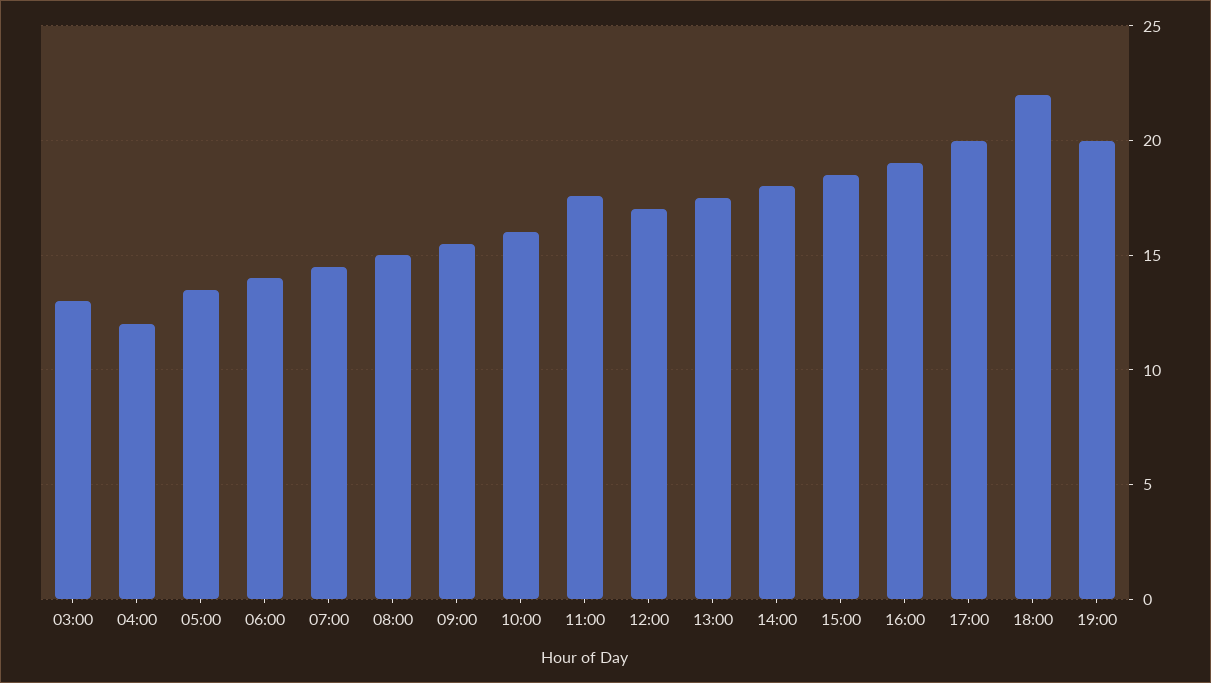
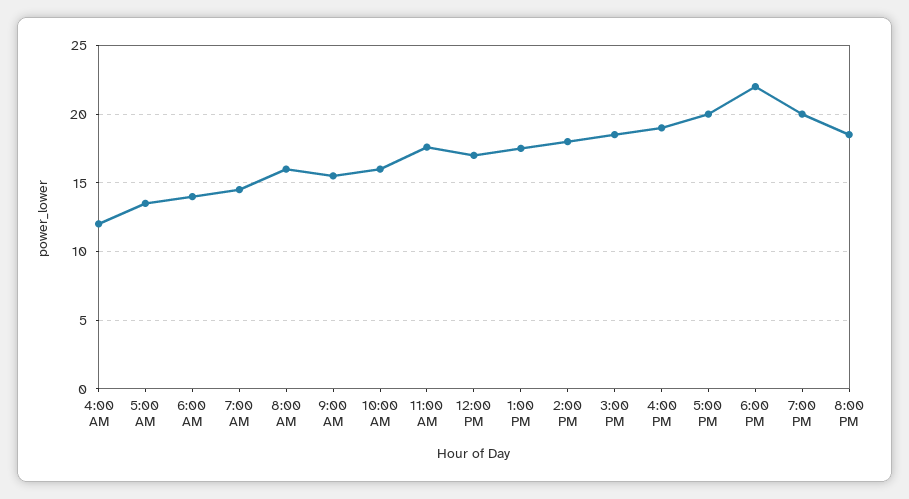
03:00: 13 -> none
08:00: 15 -> 16
8:00 PM: none -> 18.5

